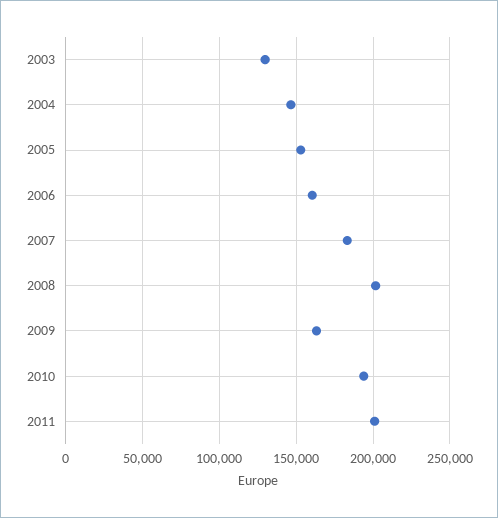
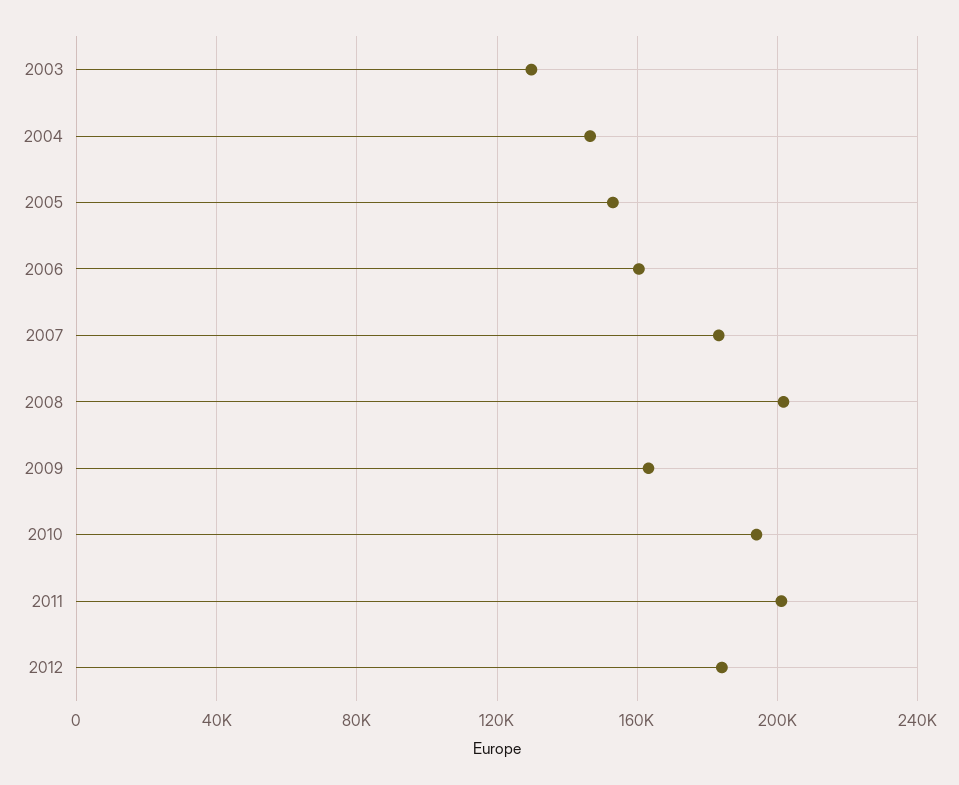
2012: none -> 185000

